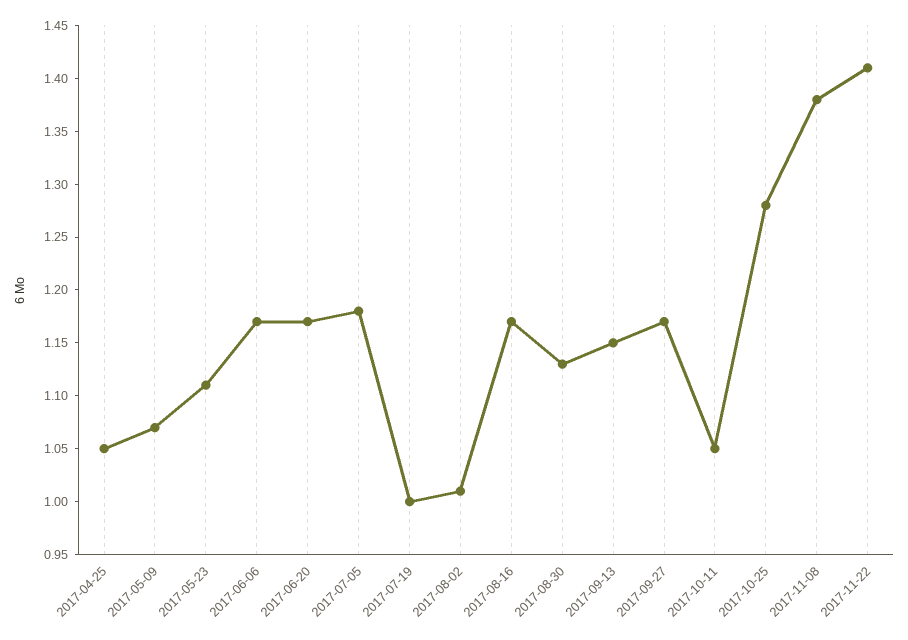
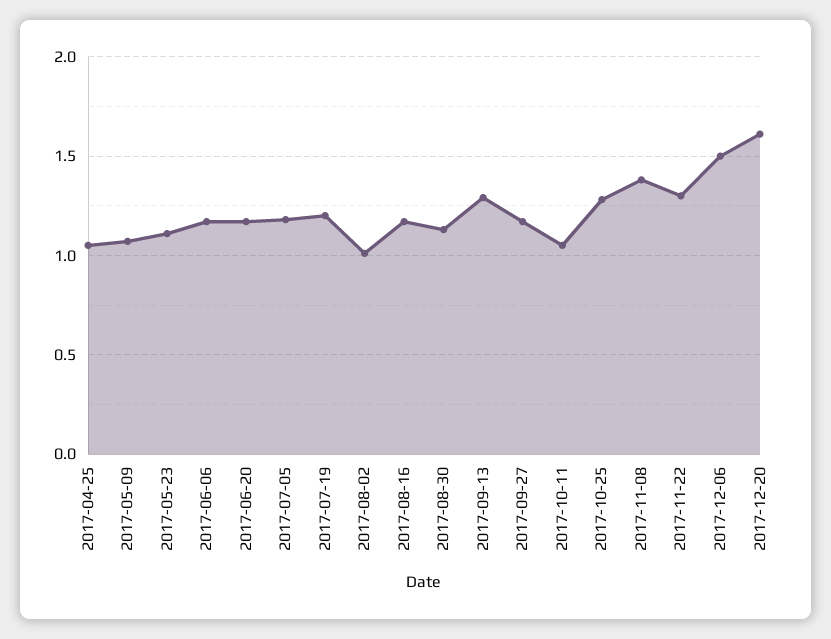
2017-07-19: 1 -> 1.2
2017-09-13: 1.15 -> 1.3
2017-11-22: 1.41 -> 1.3
2017-12-06: none -> 1.5
2017-12-20: none -> 1.6

